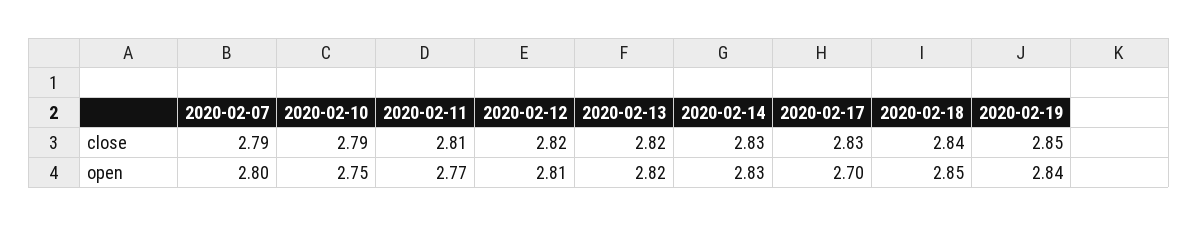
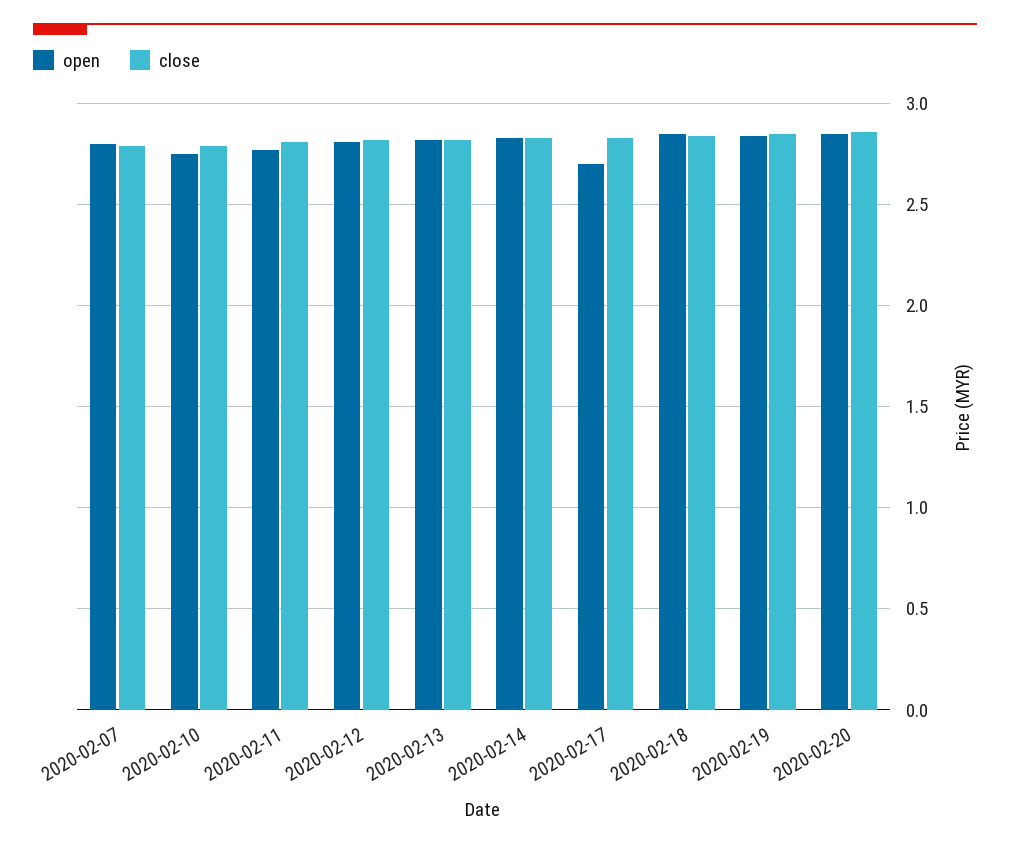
open, 2020-02-20: none -> 2.85
close, 2020-02-20: none -> 2.85

